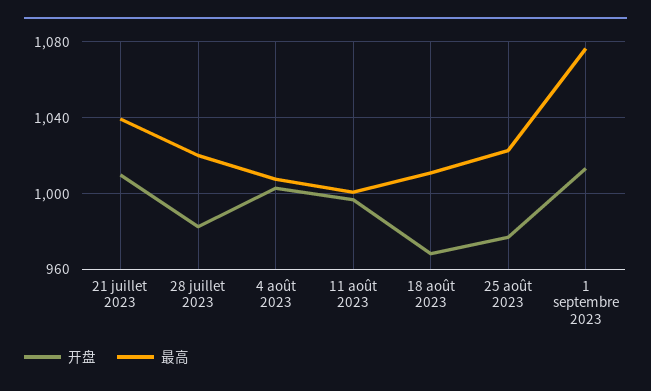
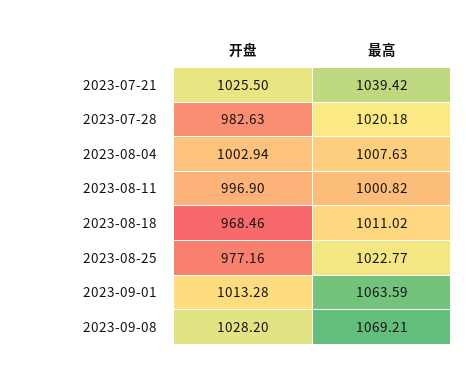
开盘, 21 juillet 2023: 1010 -> 1025.5
最高, 1 septembre 2023: 1075 -> 1063.59
开盘, 2023-09-08: none -> 1028.2
最高, 2023-09-08: none -> 1069.21

